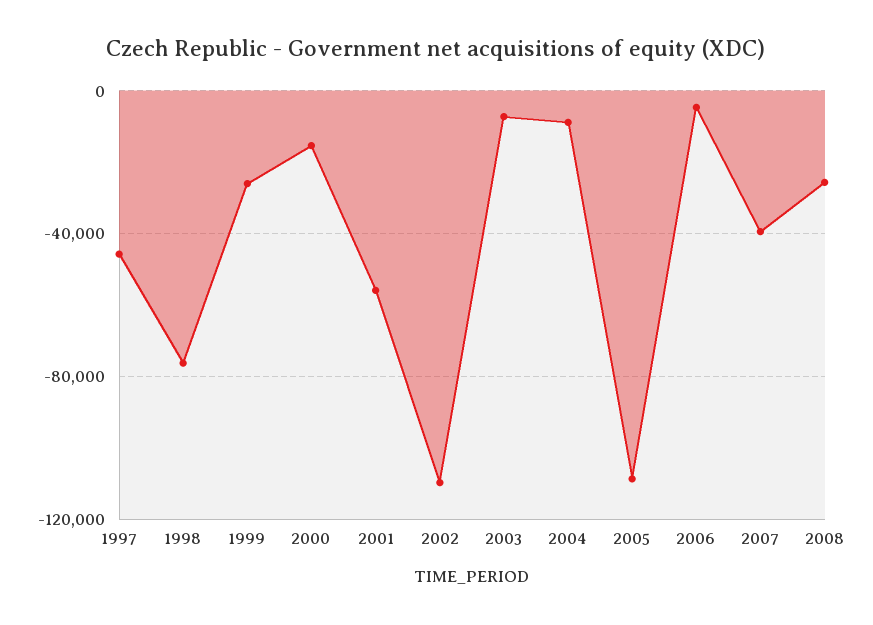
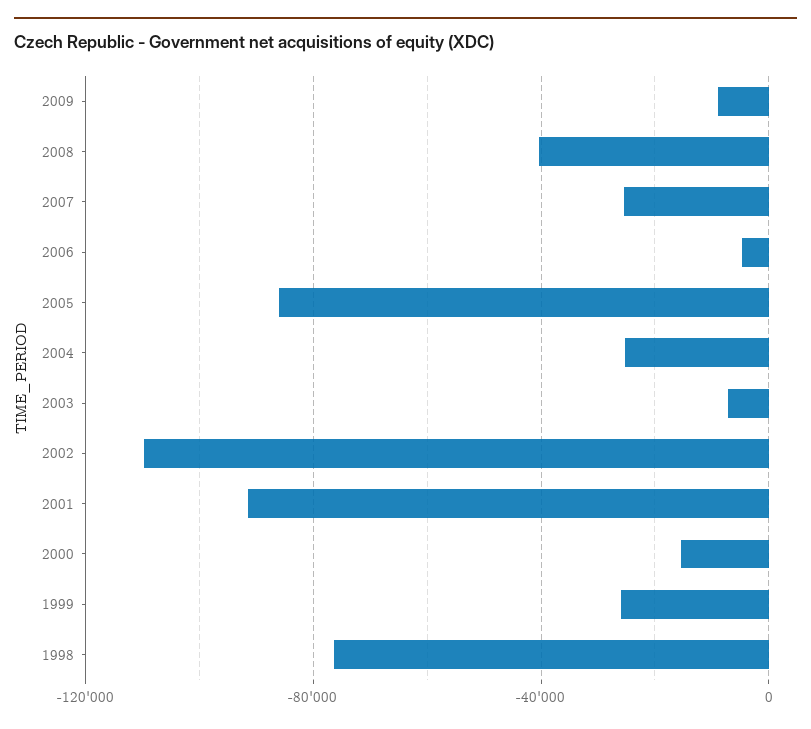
1997: -45000 -> none
2001: -55000 -> -90000
2004: -10000 -> -25000
2005: -110000 -> -85000
2007: -40000 -> -25000
2008: -25000 -> -40000
2009: none -> -10000

